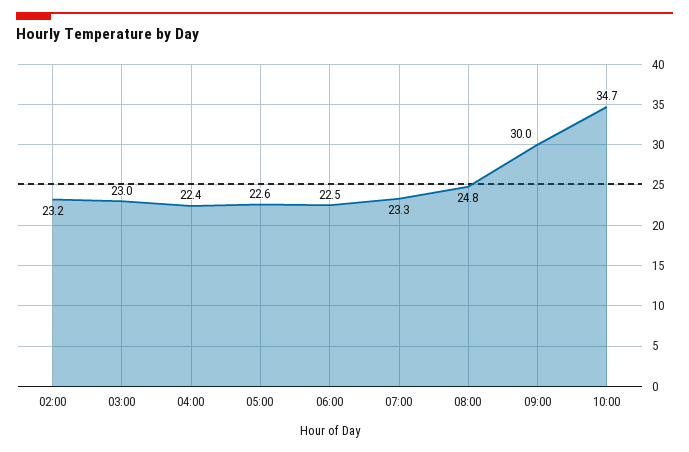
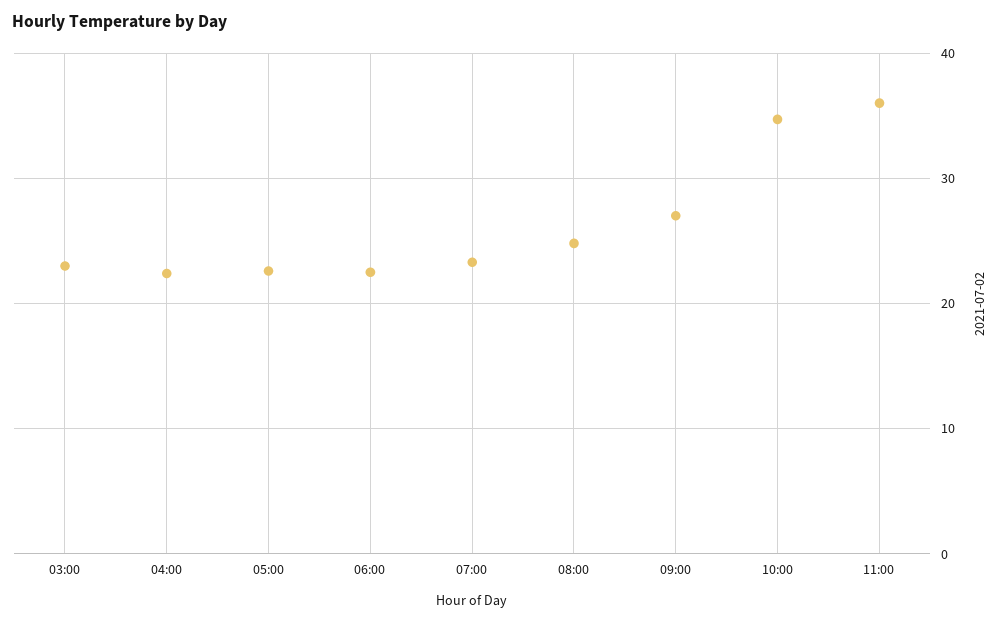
02:00: 23.2 -> none
09:00: 30 -> 27
11:00: none -> 36

